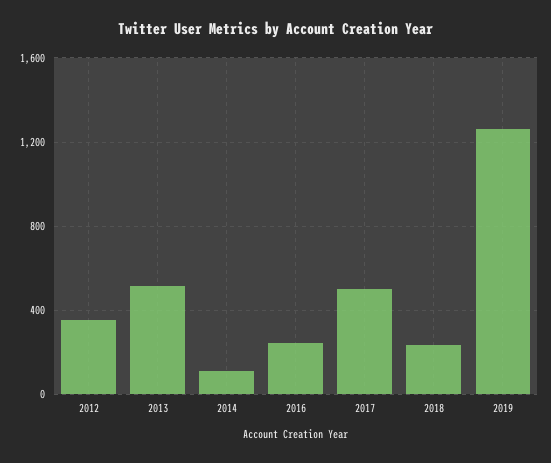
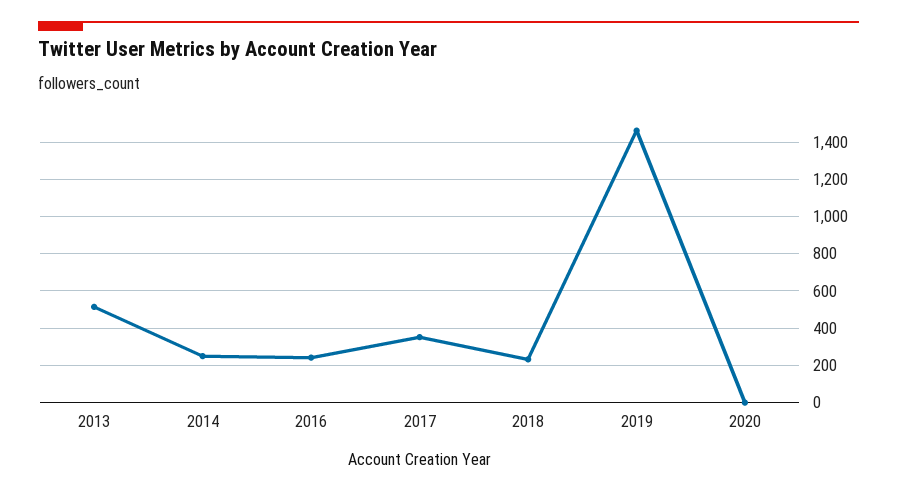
2012: 350 -> none
2014: 100 -> 250
2017: 500 -> 350
2019: 1250 -> 1450
2020: none -> 0

